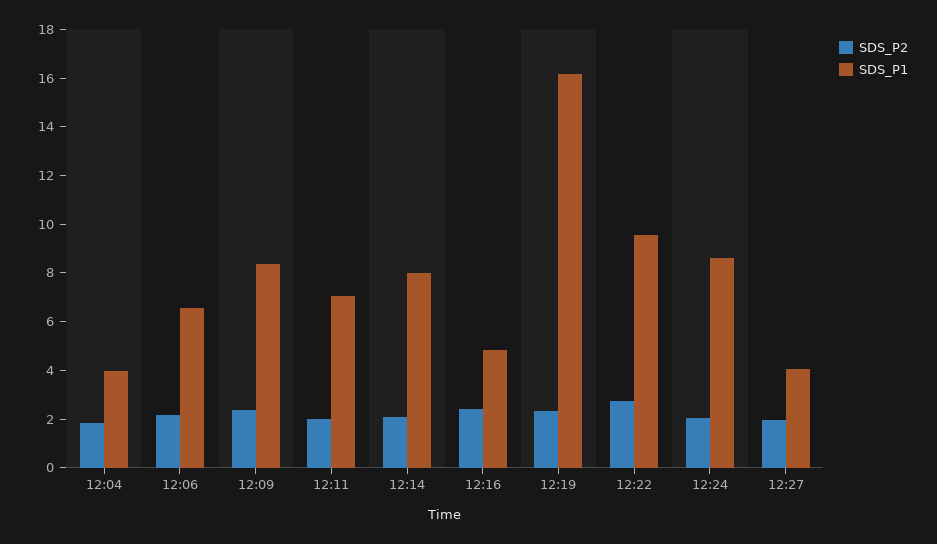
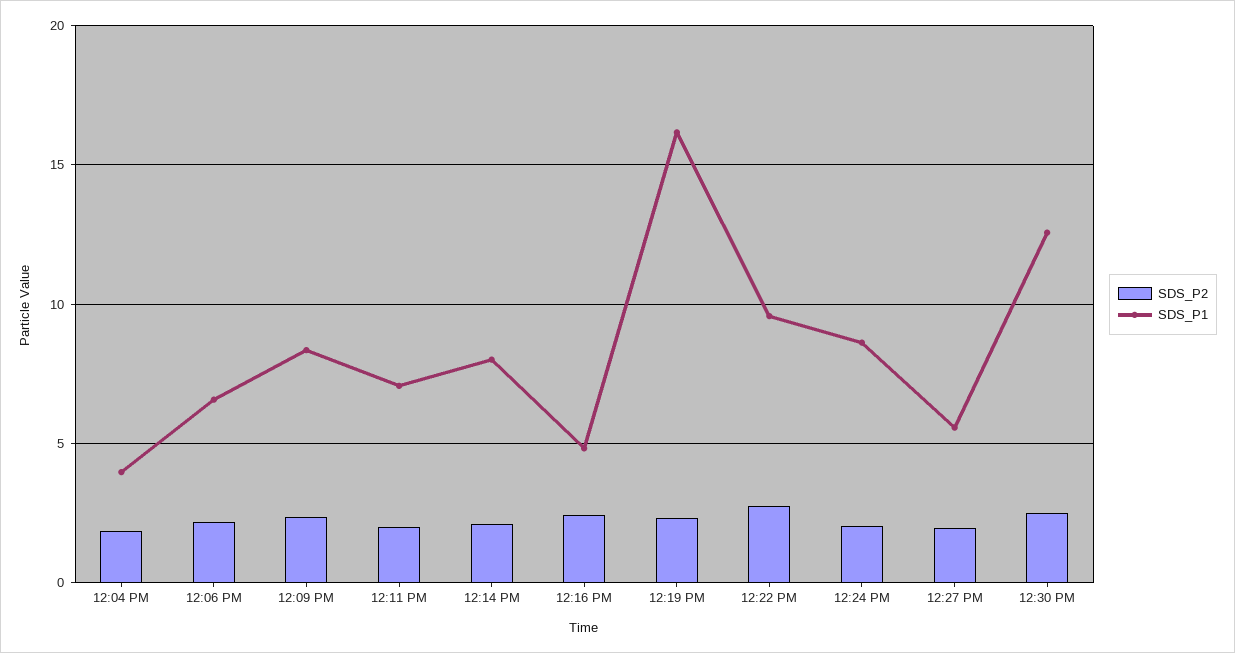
SDS_P1, 12:27: 4 -> 5.5
SDS_P2, 12:30 PM: none -> 2.5
SDS_P1, 12:30 PM: none -> 12.5

